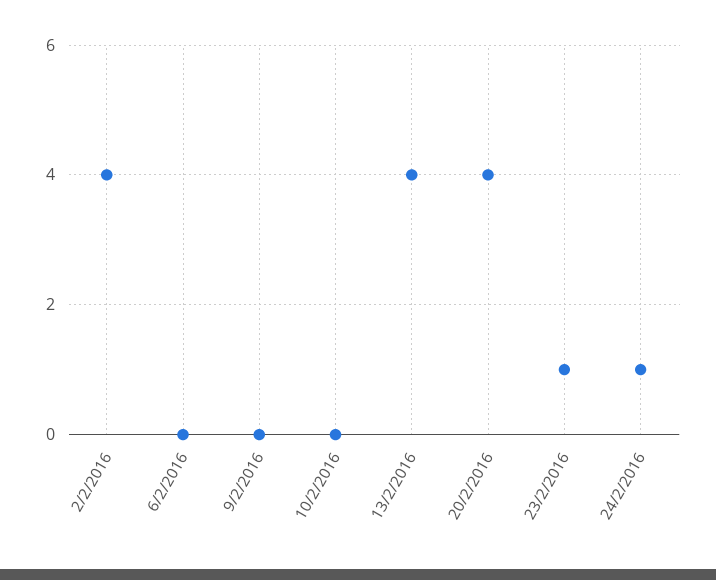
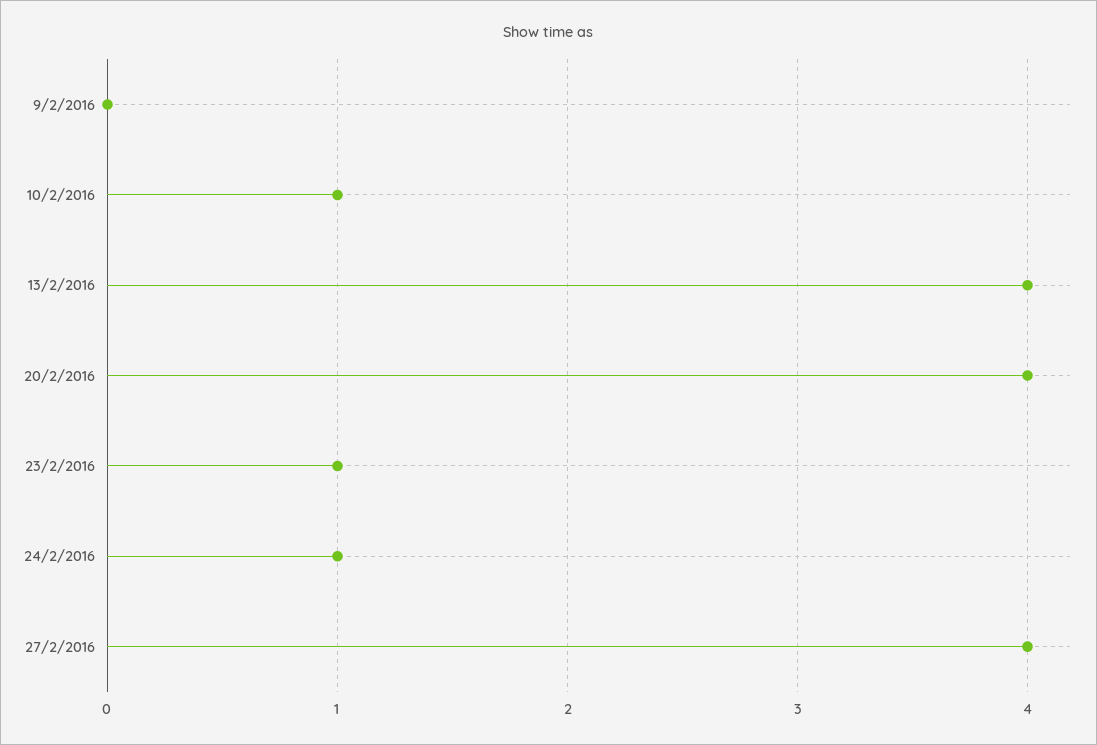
2/2/2016: 4 -> none
6/2/2016: 0 -> none
10/2/2016: 0 -> 1
27/2/2016: none -> 4

